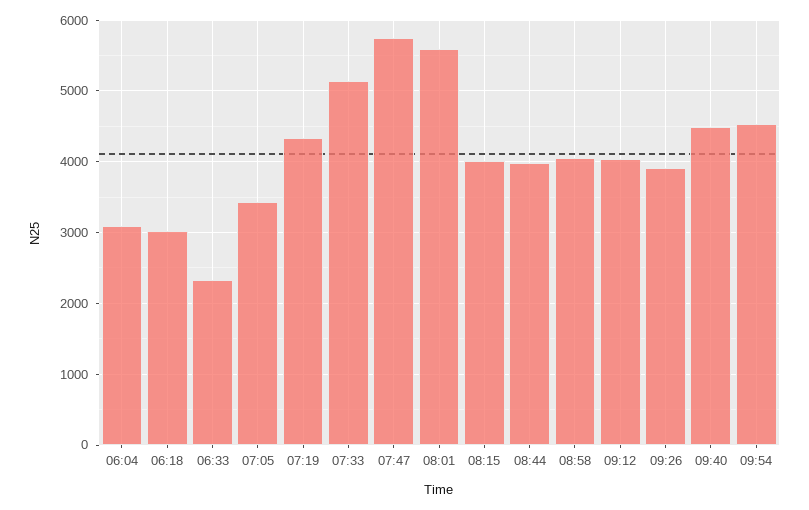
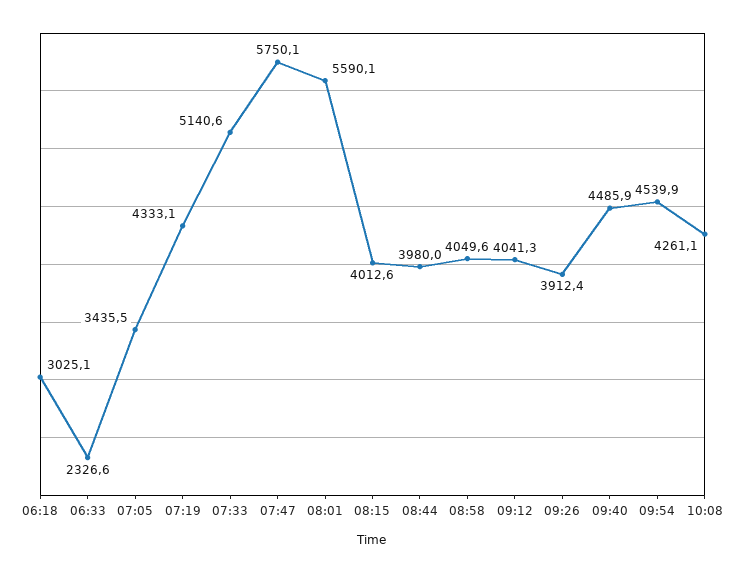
06:04: 3100 -> none
10:08: none -> 4261.1

